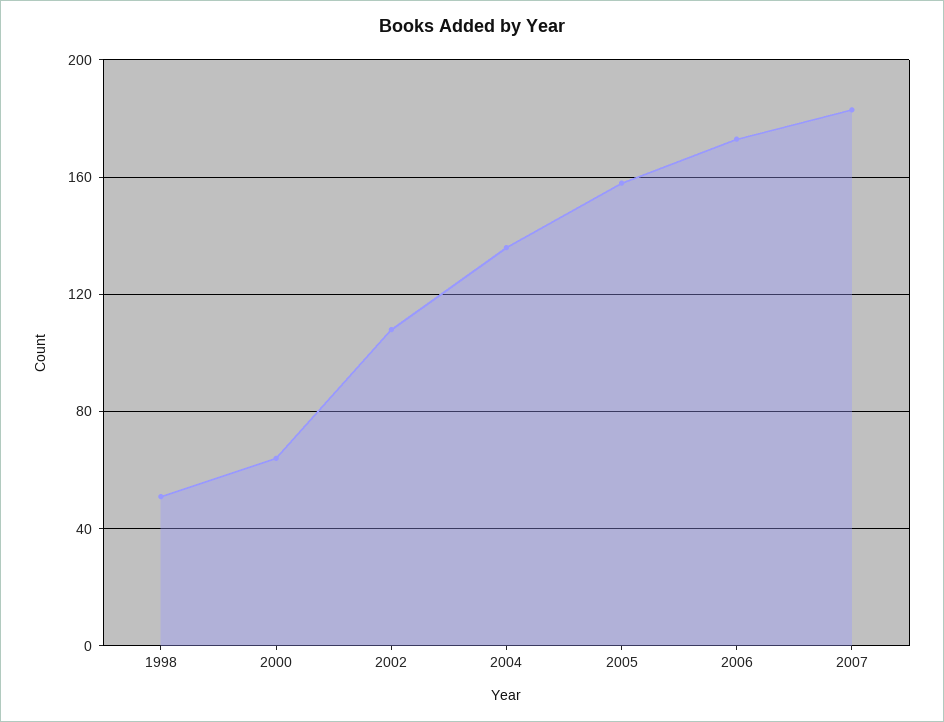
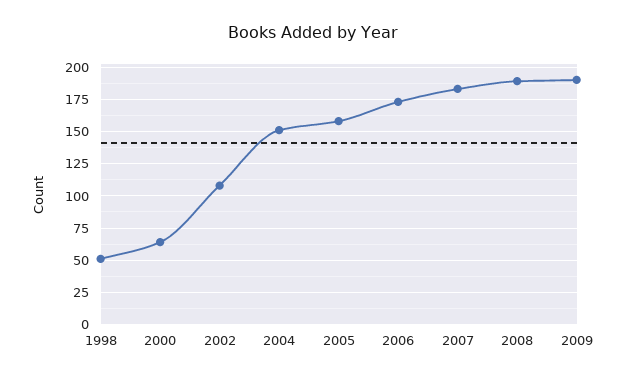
2004: 135 -> 150
2008: none -> 190
2009: none -> 190

